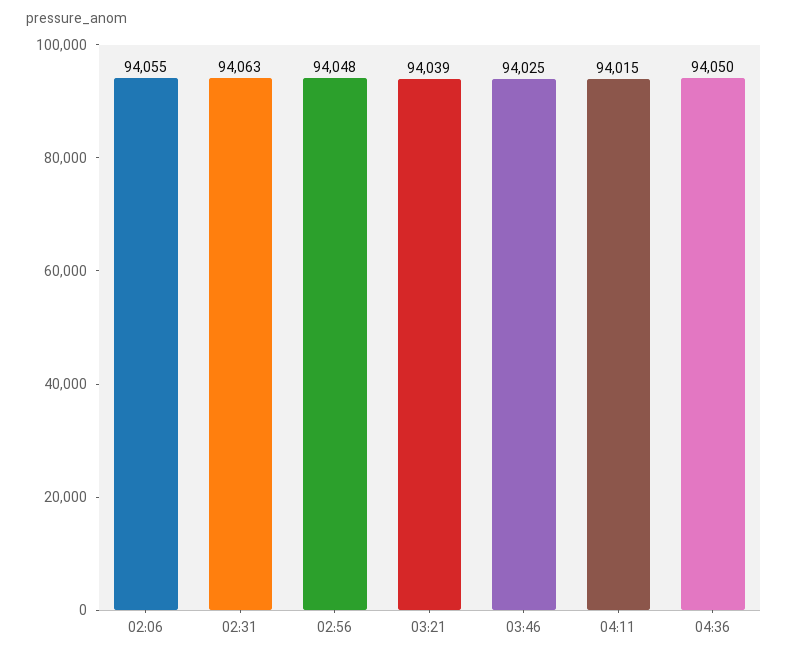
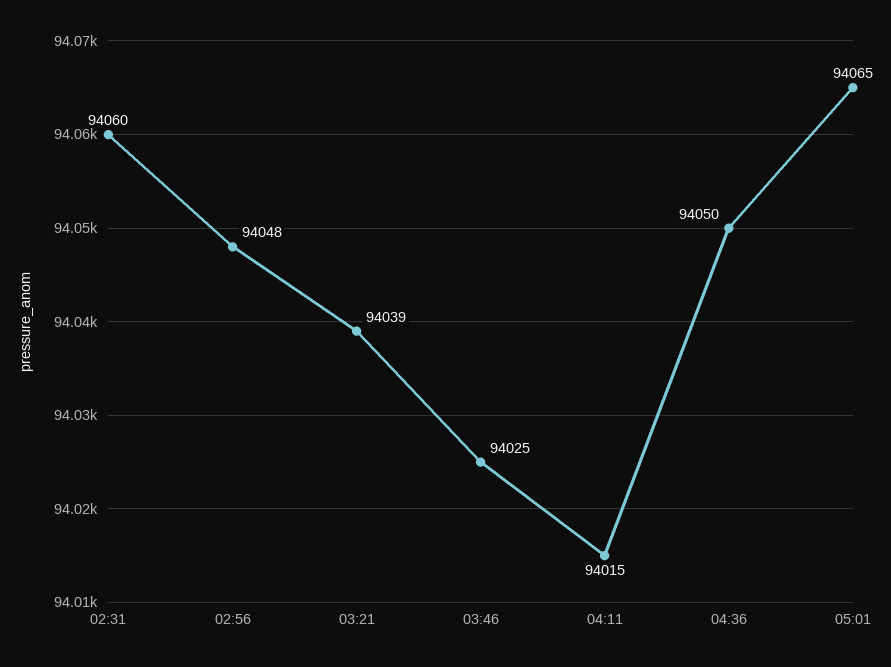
02:06: 94055 -> none
02:31: 94063 -> 94060
05:01: none -> 94065

